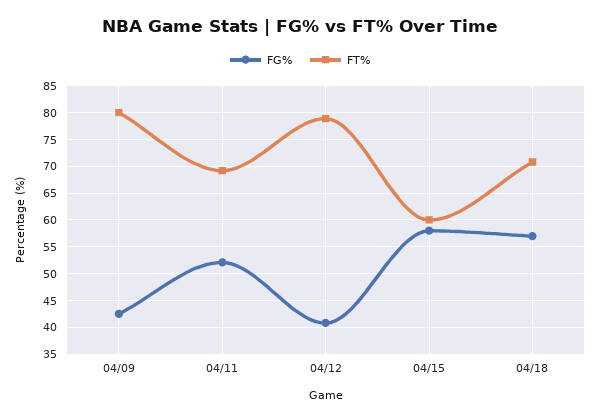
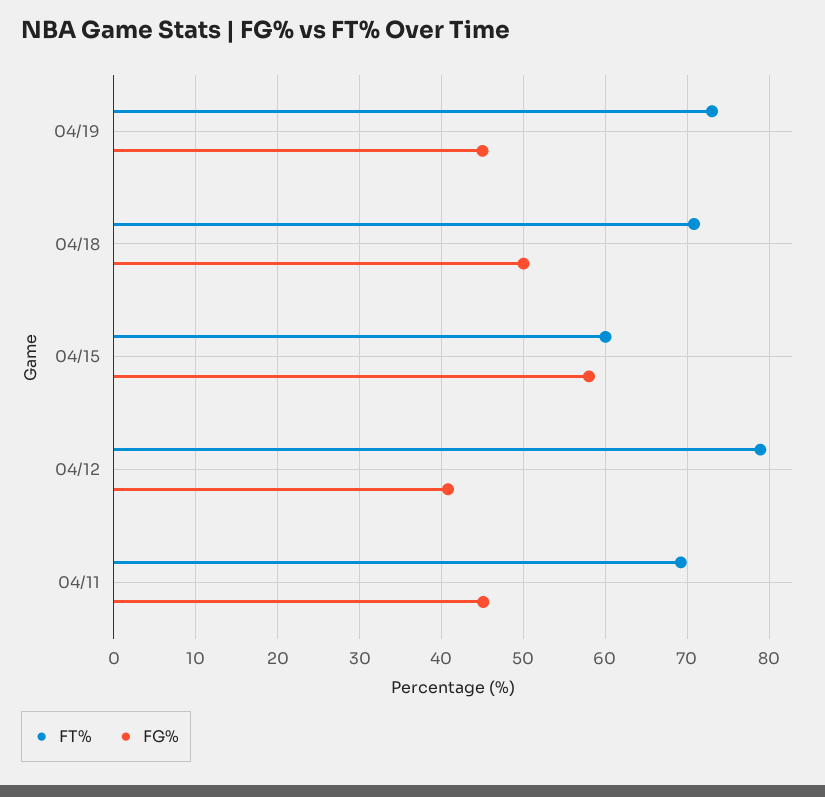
FG%, 04/09: 42.5 -> none
FT%, 04/09: 80 -> none
FG%, 04/11: 52.5 -> 45
FG%, 04/18: 57.5 -> 50
FT%, 04/19: none -> 73
FG%, 04/19: none -> 45

